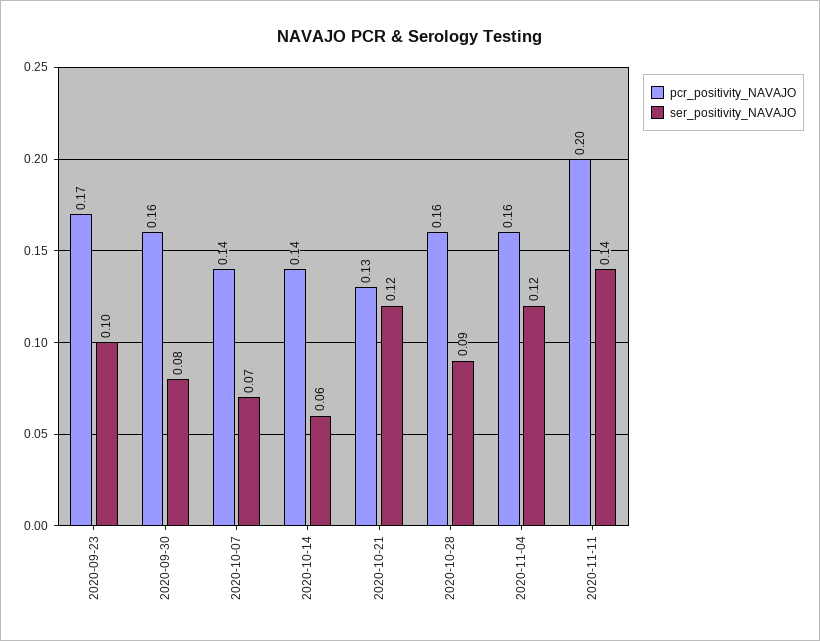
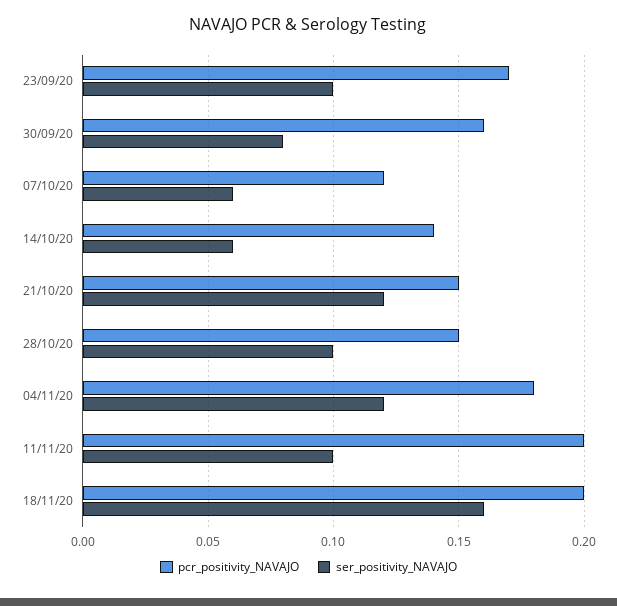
pcr_positivity_NAVAJO, 2020-10-07: 0.14 -> 0.12
ser_positivity_NAVAJO, 2020-10-07: 0.07 -> 0.06
pcr_positivity_NAVAJO, 2020-10-21: 0.13 -> 0.15
pcr_positivity_NAVAJO, 2020-10-28: 0.16 -> 0.15
ser_positivity_NAVAJO, 2020-10-28: 0.09 -> 0.1
pcr_positivity_NAVAJO, 2020-11-04: 0.16 -> 0.18
ser_positivity_NAVAJO, 2020-11-11: 0.14 -> 0.1
pcr_positivity_NAVAJO, 18/11/20: none -> 0.2
ser_positivity_NAVAJO, 18/11/20: none -> 0.16

